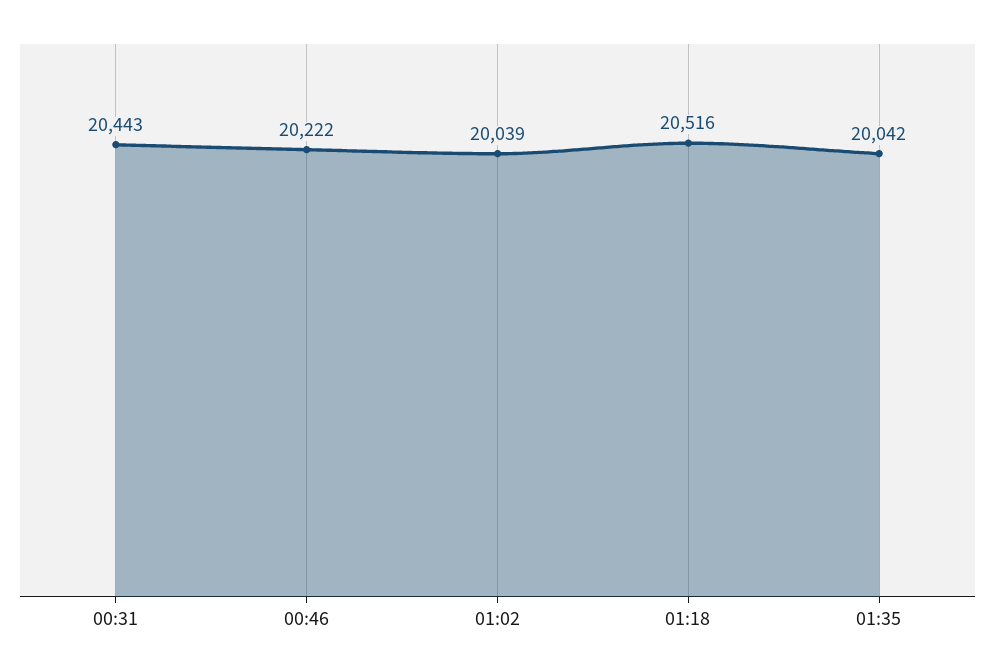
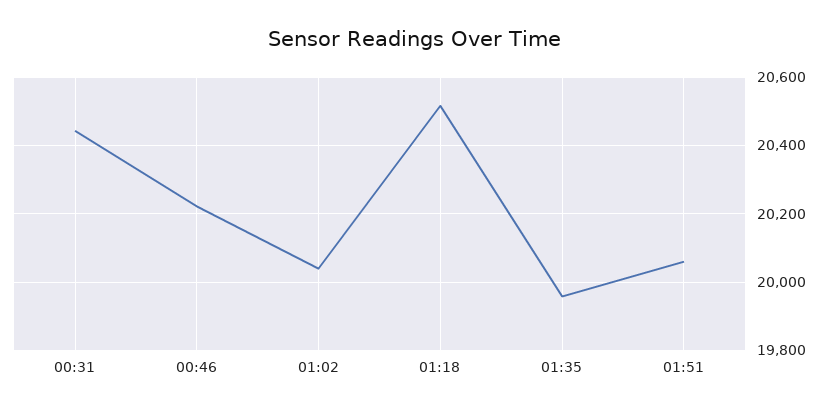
01:35: 20042 -> 19960
01:51: none -> 20060

